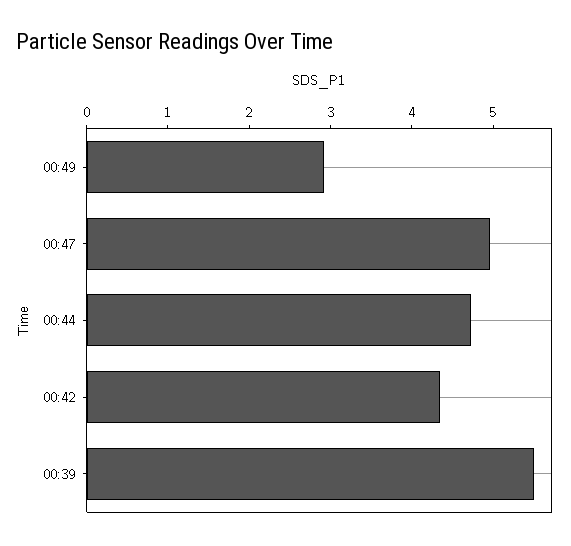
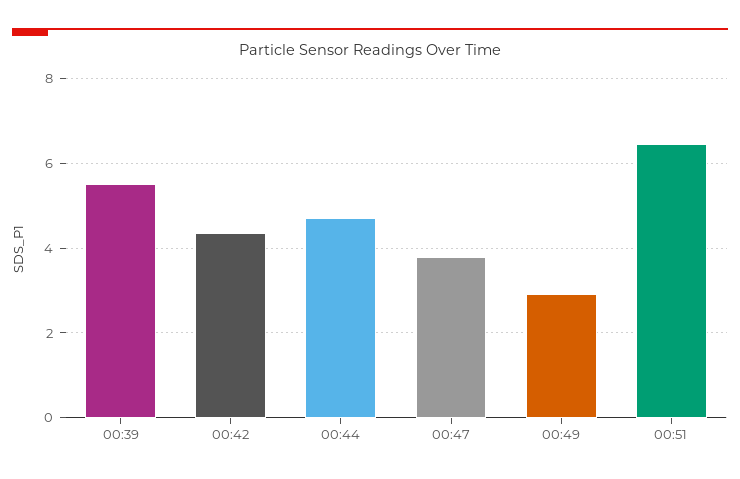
00:47: 5 -> 3.8
00:51: none -> 6.4

